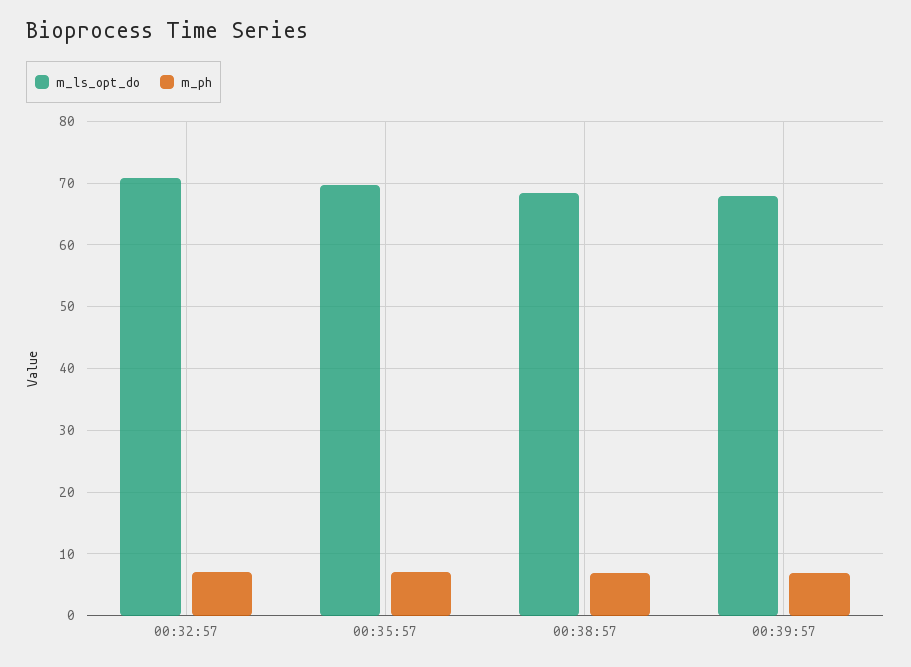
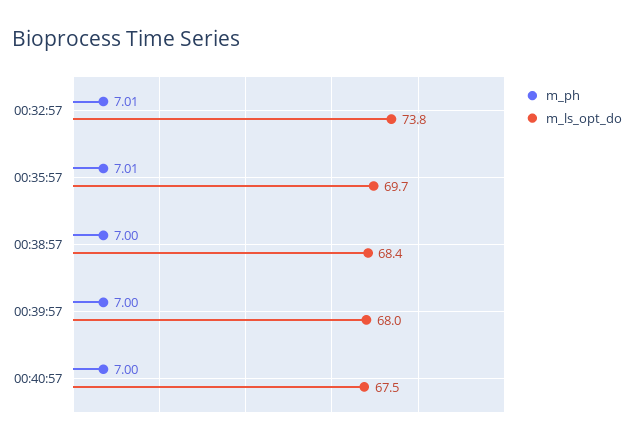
m_ls_opt_do, 00:32:57: 71 -> 73.8
m_ph, 00:40:57: none -> 7
m_ls_opt_do, 00:40:57: none -> 67.5

